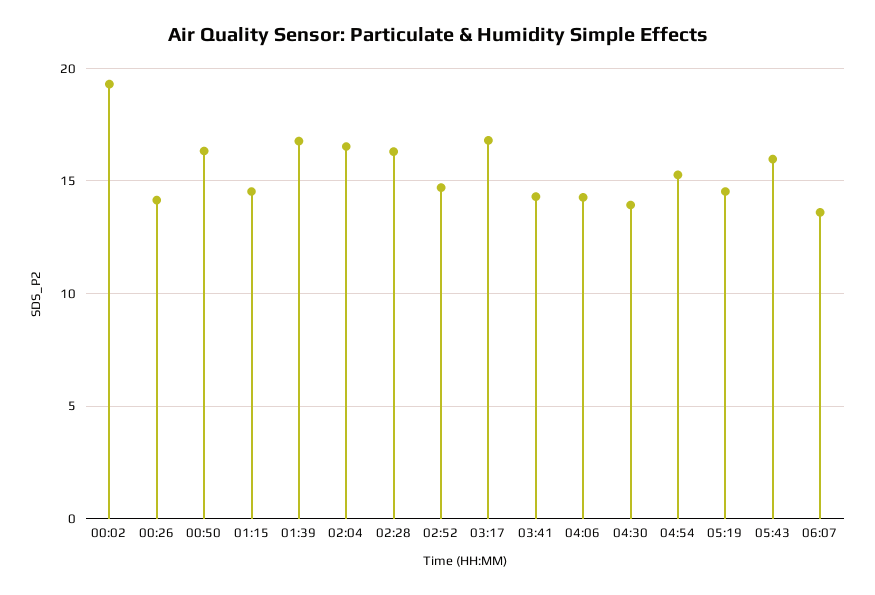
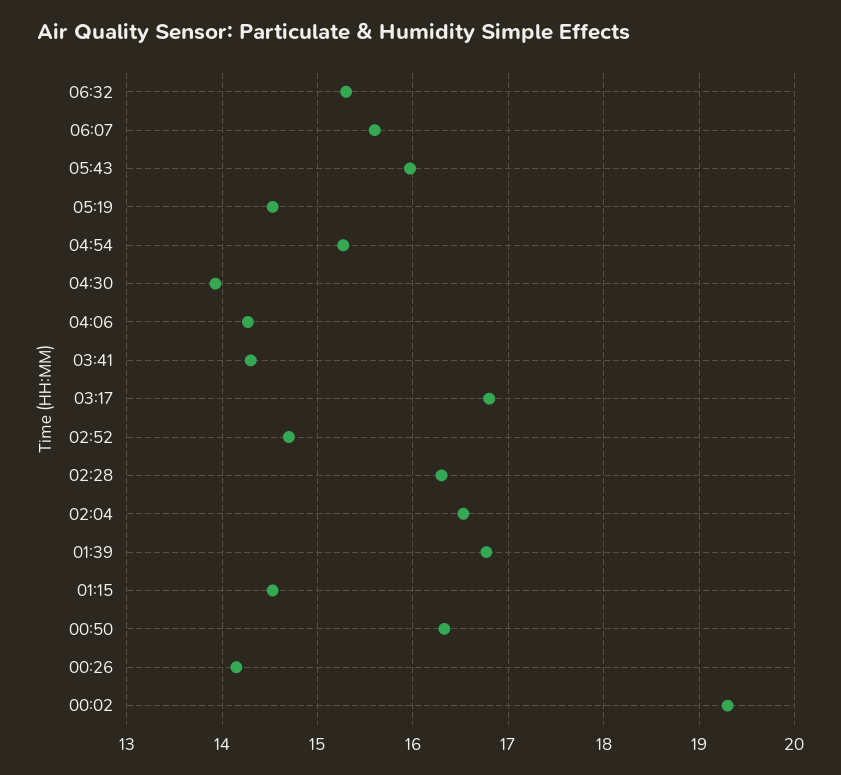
06:07: 13.5 -> 15.6
06:32: none -> 15.3

